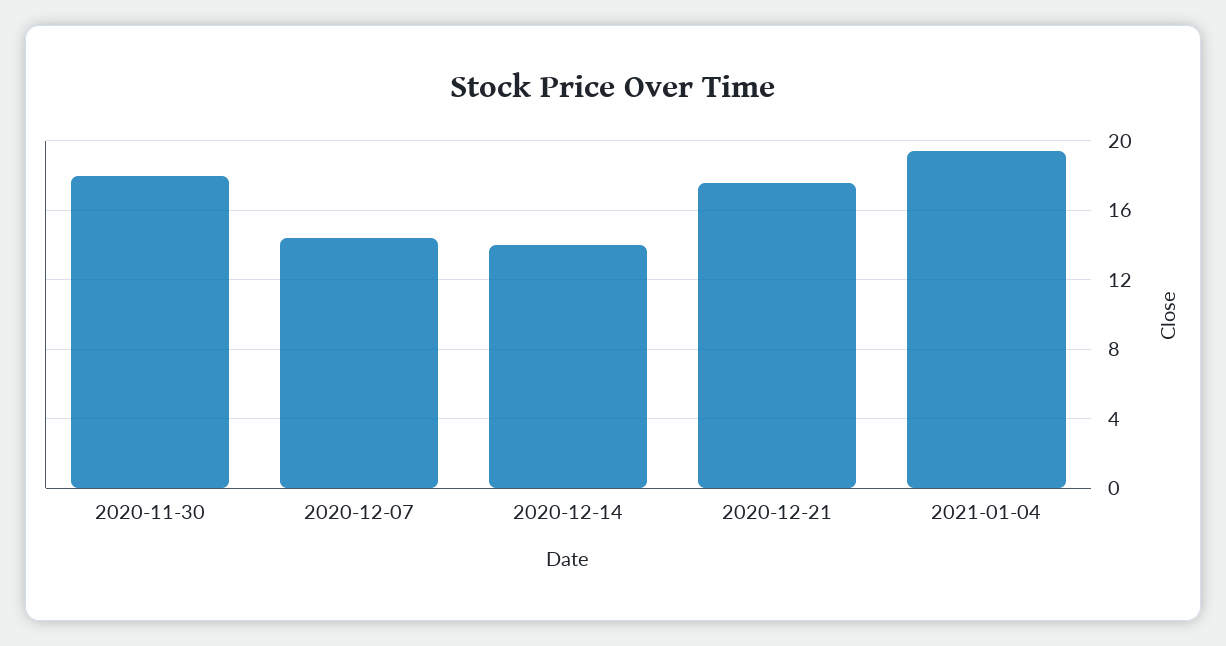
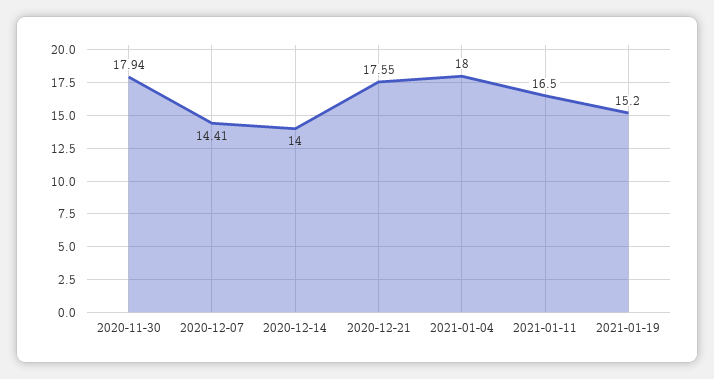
2021-01-04: 19.5 -> 18
2021-01-11: none -> 16.5
2021-01-19: none -> 15.2

